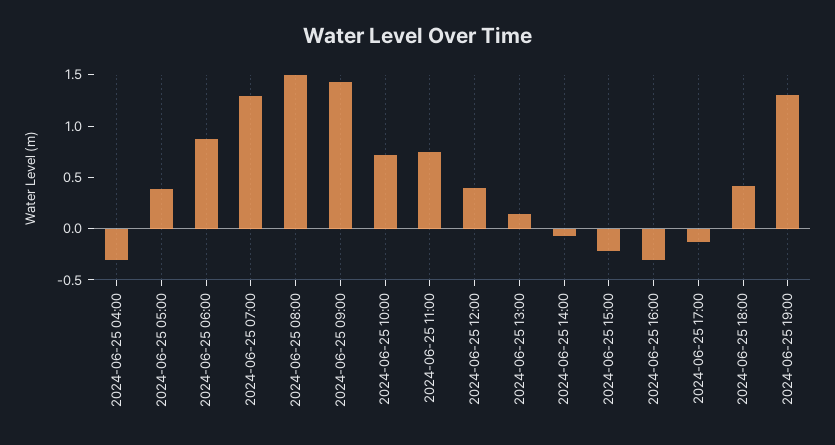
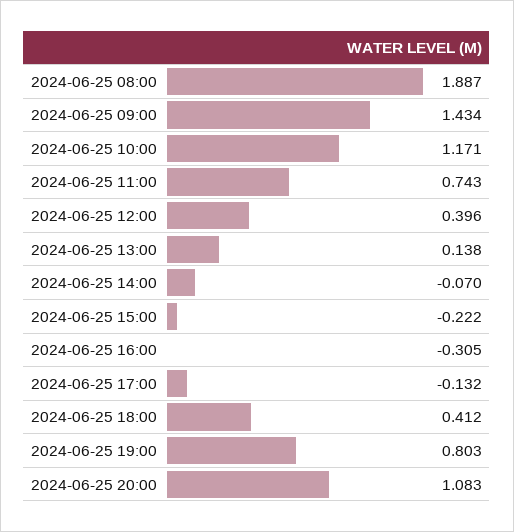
2024-06-25 04:00: -0.3 -> none
2024-06-25 05:00: 0.4 -> none
2024-06-25 06:00: 0.9 -> none
2024-06-25 07:00: 1.3 -> none
2024-06-25 08:00: 1.5 -> 1.887
2024-06-25 10:00: 0.7 -> 1.171
2024-06-25 19:00: 1.3 -> 0.803
2024-06-25 20:00: none -> 1.083

